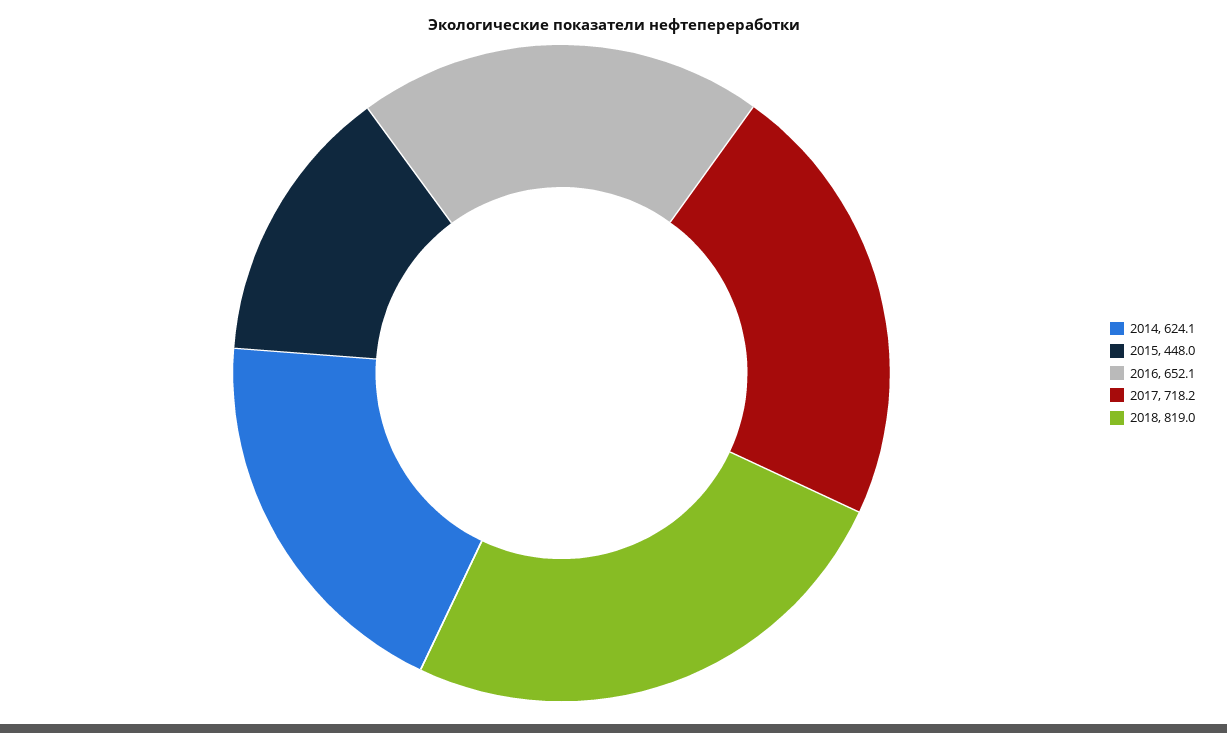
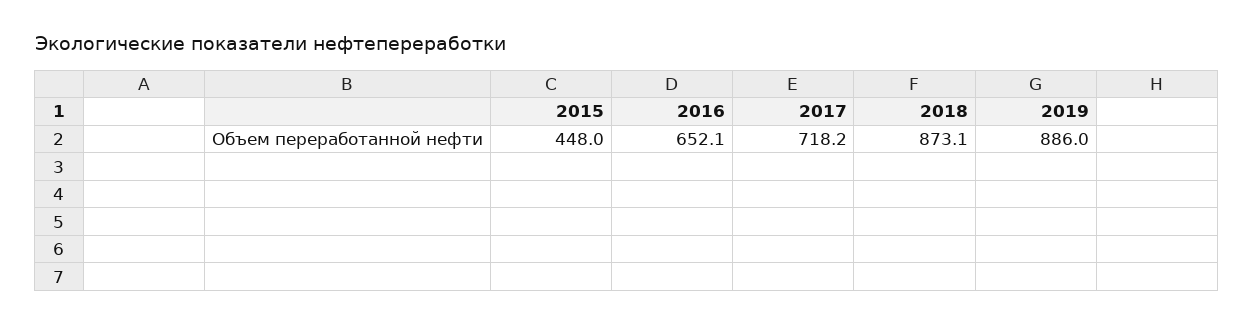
2014: 624.1 -> none
2018: 819 -> 873.1
2019: none -> 886

